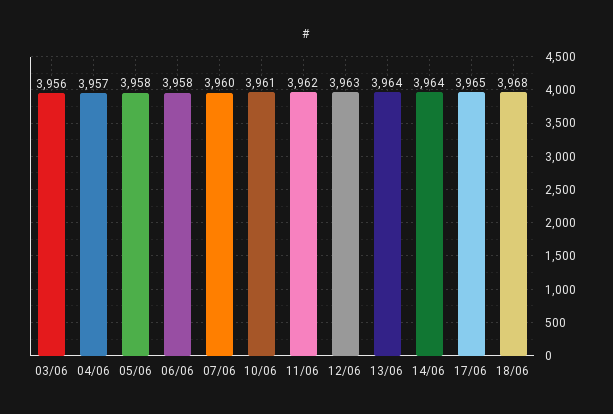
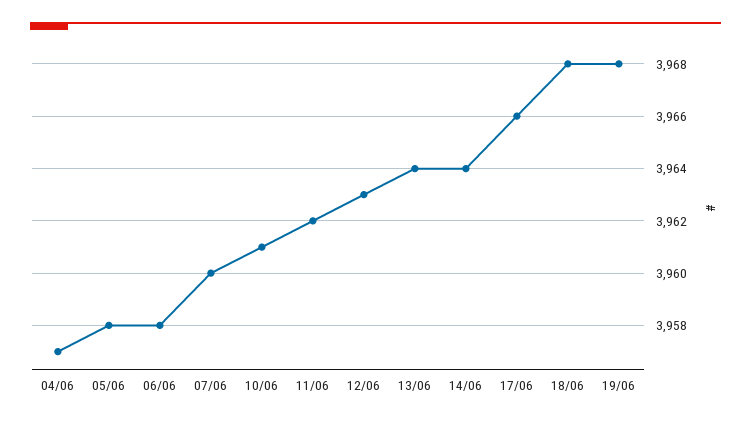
03/06: 3956 -> none
17/06: 3965 -> 3966
19/06: none -> 3968

